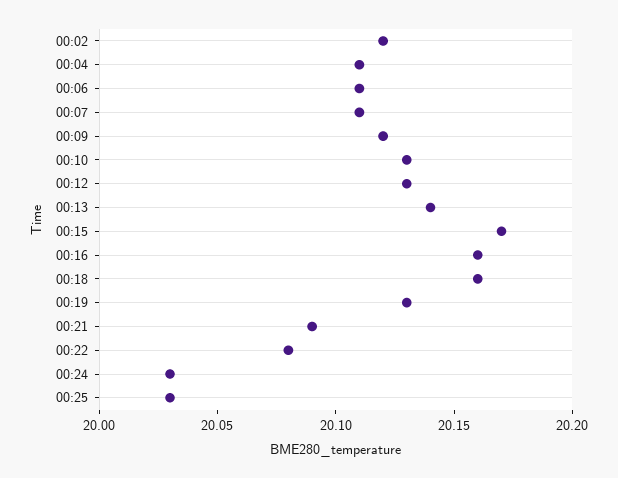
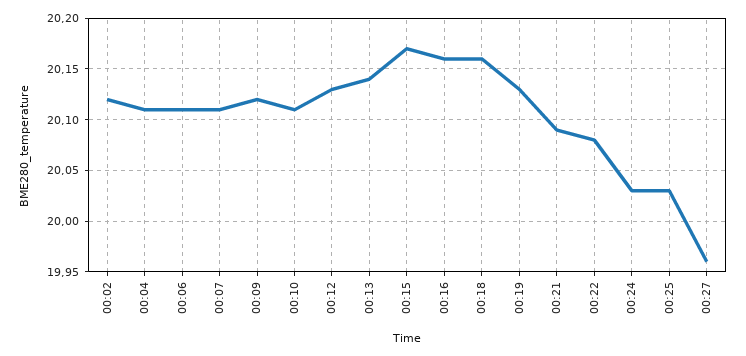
00:10: 20.13 -> 20.11
00:27: none -> 19.96

